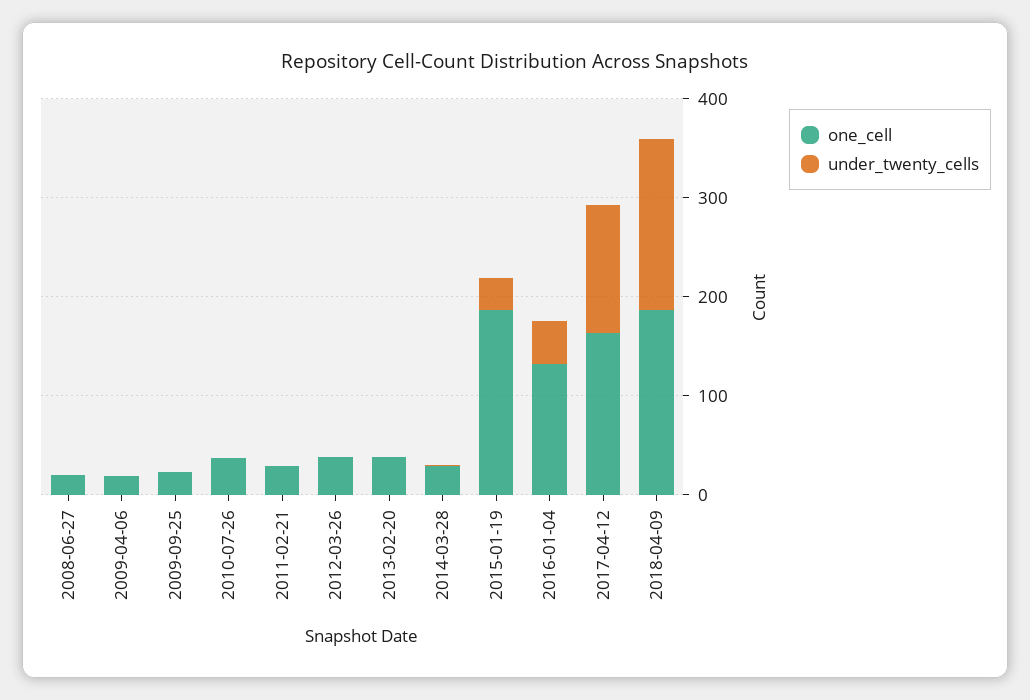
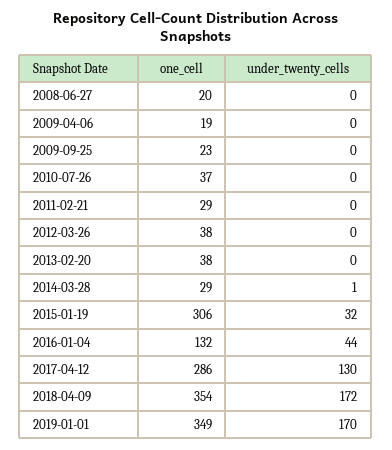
one_cell, 2015-01-19: 180 -> 306
one_cell, 2017-04-12: 160 -> 286
one_cell, 2018-04-09: 180 -> 354
one_cell, 2019-01-01: none -> 349
under_twenty_cells, 2019-01-01: none -> 170

